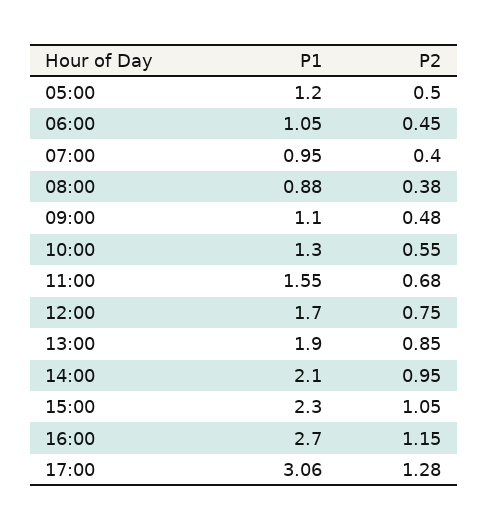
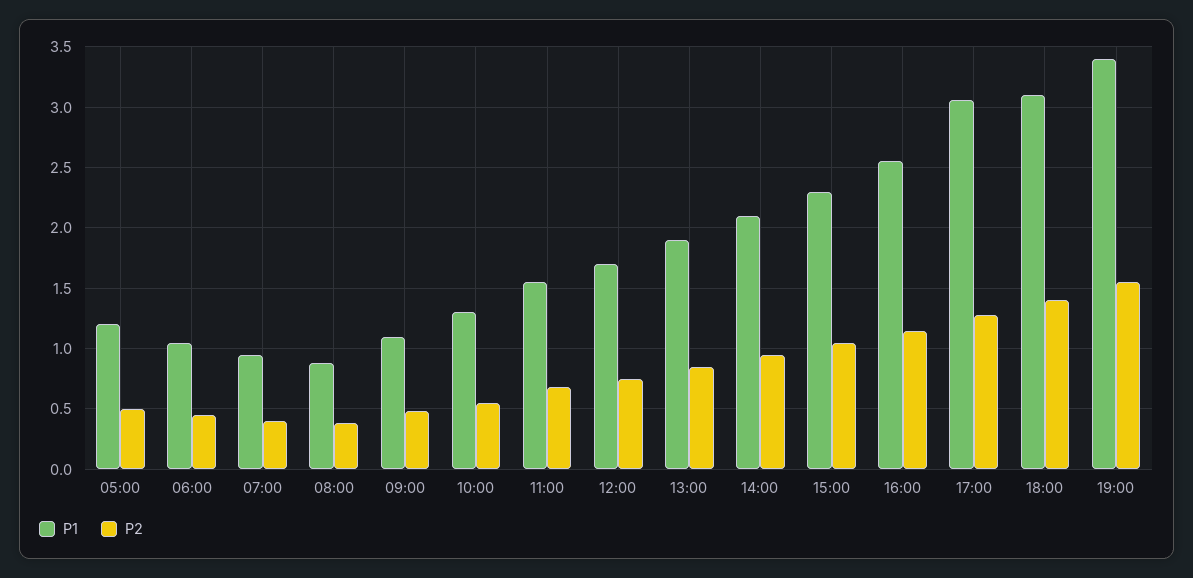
P1, 16:00: 2.7 -> 2.55
P1, 18:00: none -> 3.1
P2, 18:00: none -> 1.4
P1, 19:00: none -> 3.4
P2, 19:00: none -> 1.55

